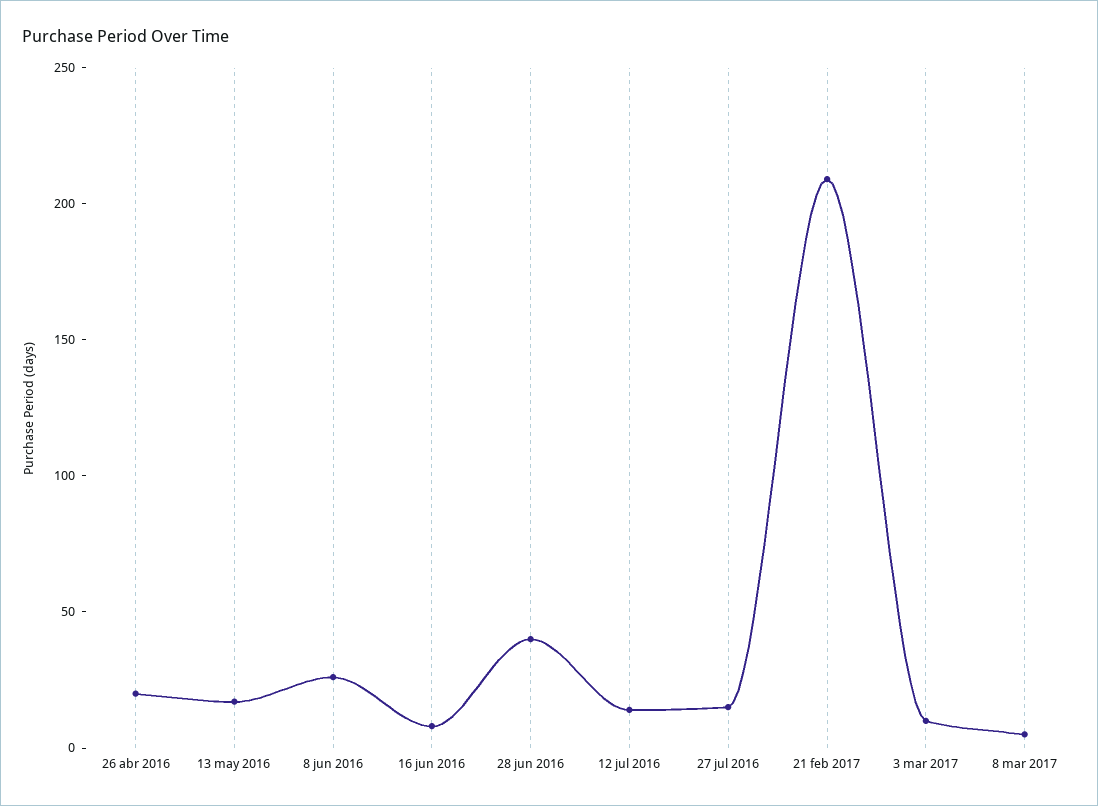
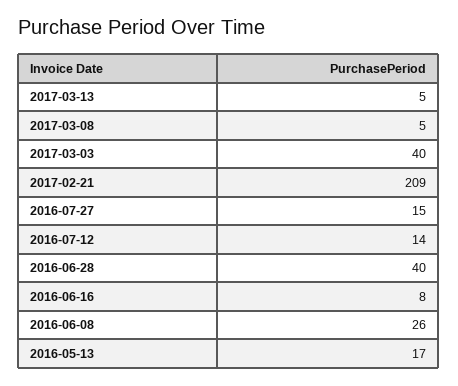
26 abr 2016: 20 -> none
3 mar 2017: 10 -> 40
2017-03-13: none -> 5

